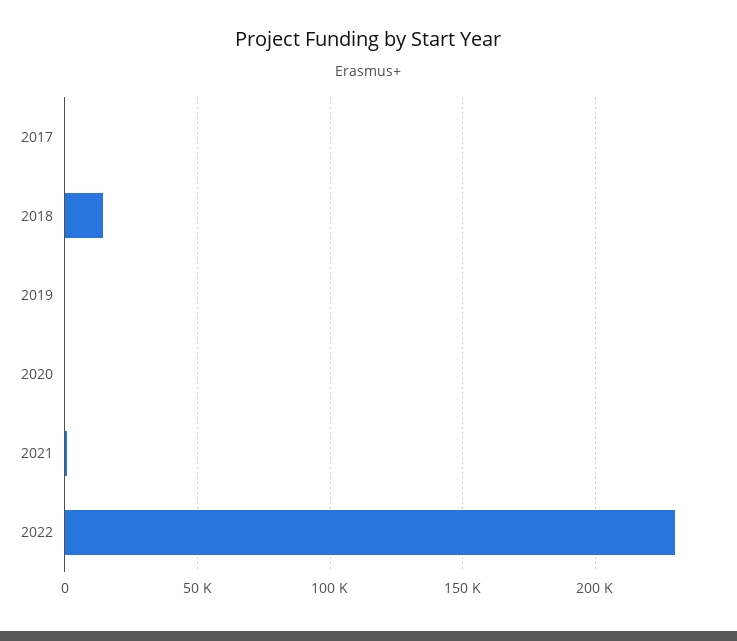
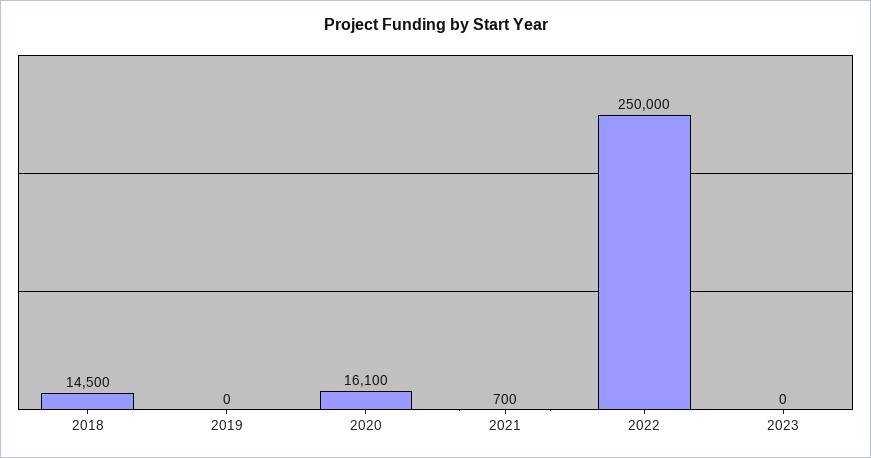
2017: 0 -> none
2020: 0 -> 16100
2022: 230000 -> 250000
2023: none -> 0

